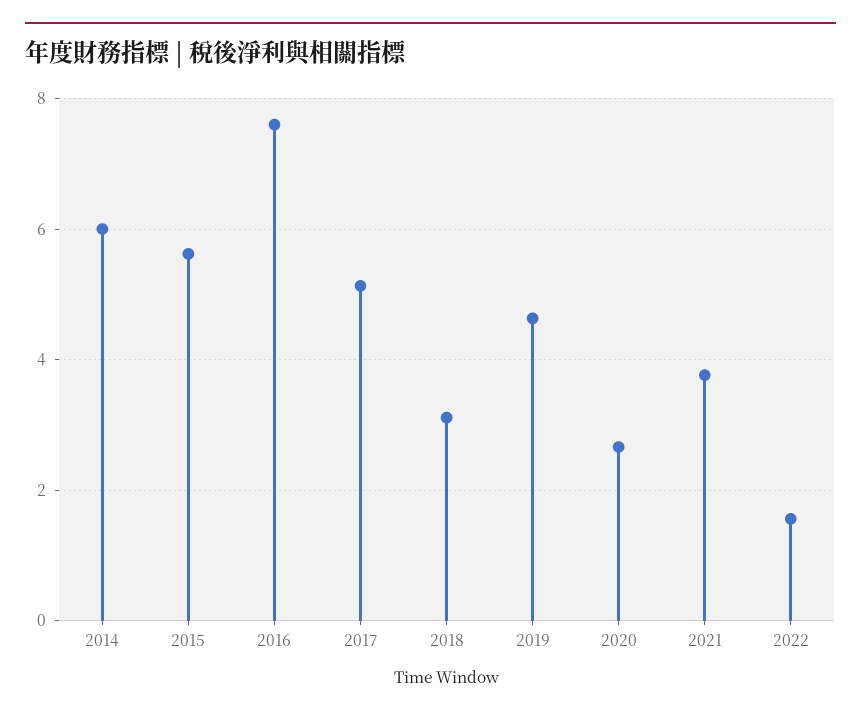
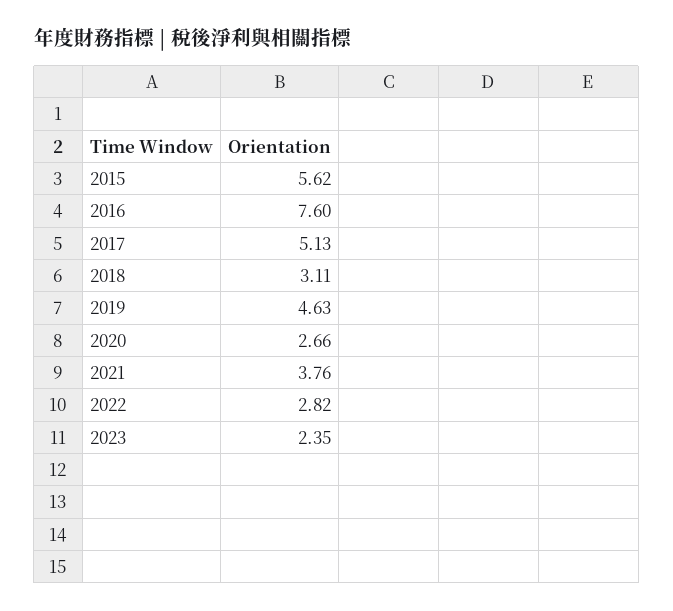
2014: 6 -> none
2022: 1.6 -> 2.82
2023: none -> 2.35

